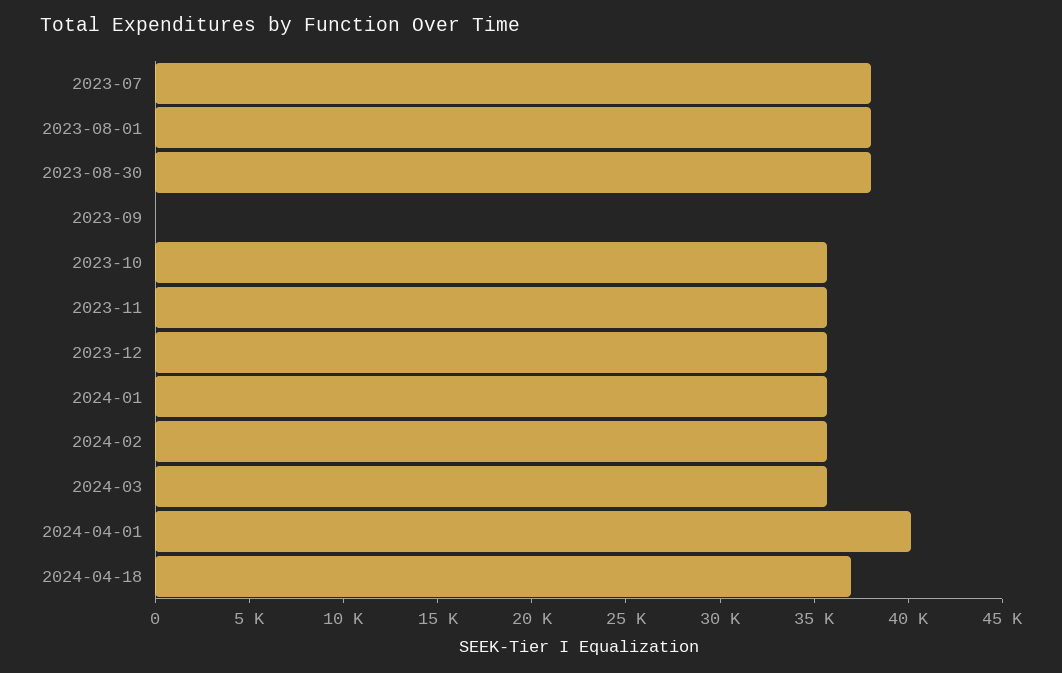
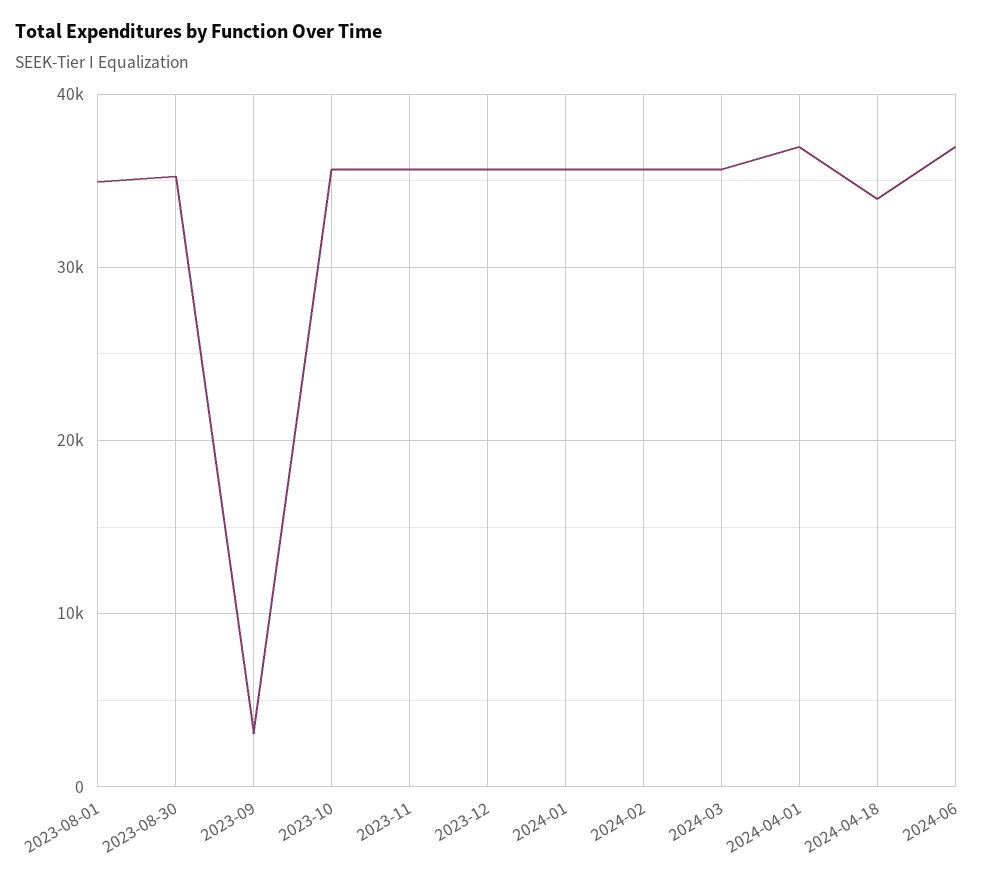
2023-07: 38000 -> none
2023-08-01: 38000 -> 35000
2023-08-30: 38000 -> 35000
2023-09: 0 -> 3000
2024-04-01: 40000 -> 37000
2024-04-18: 37000 -> 34000
2024-06: none -> 37000

